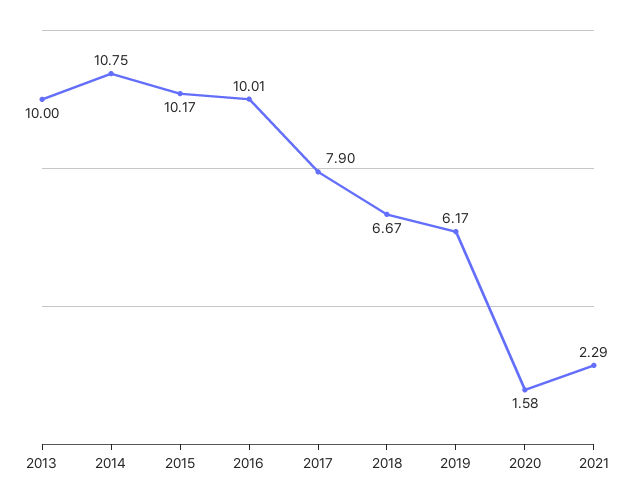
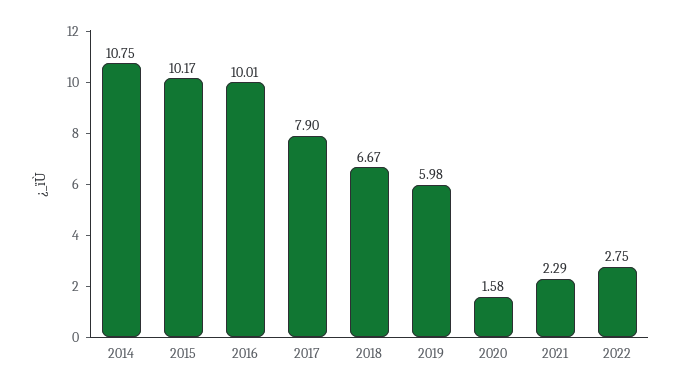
2013: 10 -> none
2019: 6.17 -> 5.98
2022: none -> 2.75

